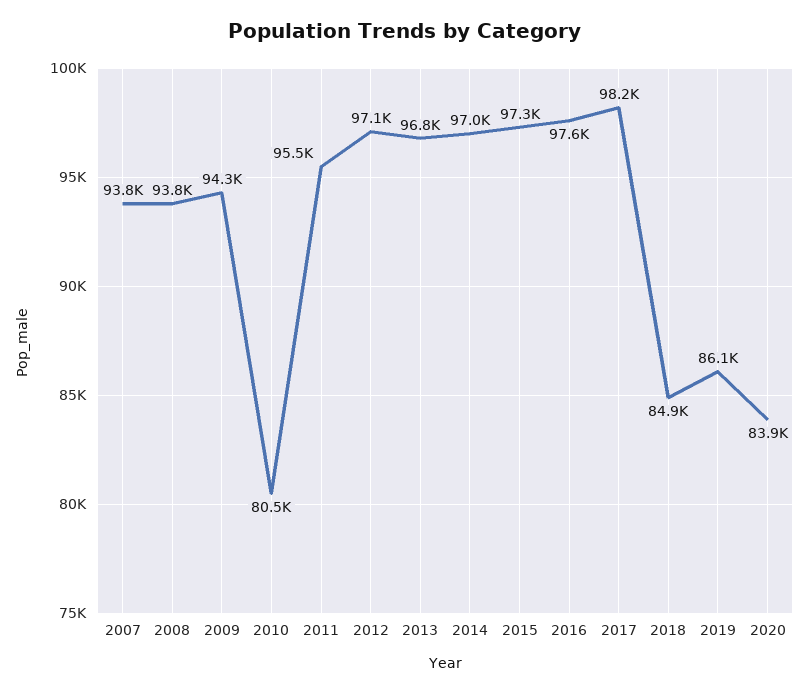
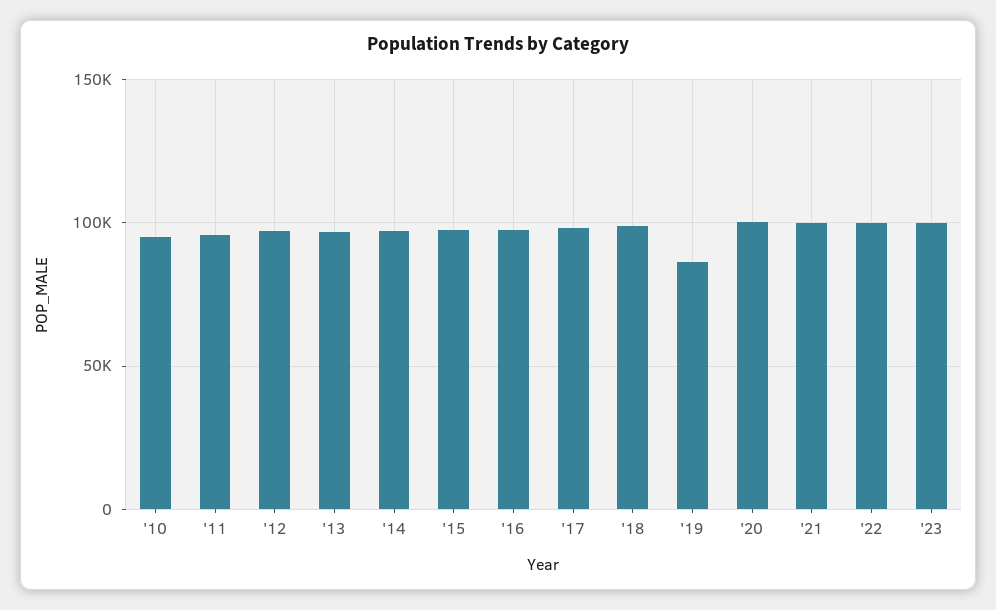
2007: 93800 -> none
2008: 93800 -> none
2009: 94300 -> none
2010: 80500 -> 95000
2018: 84900 -> 100000
2020: 83900 -> 100000
'21: none -> 100000
'22: none -> 100000
'23: none -> 100000

